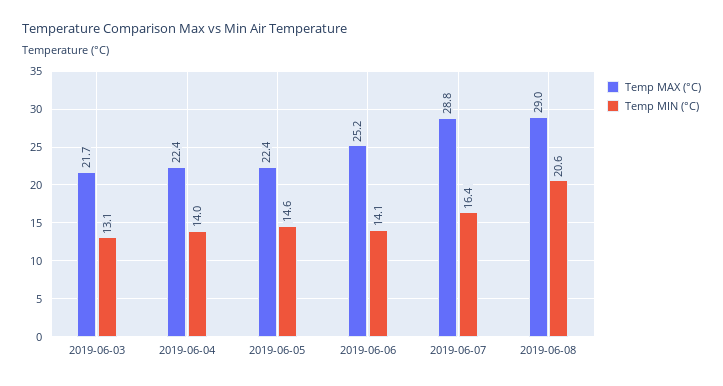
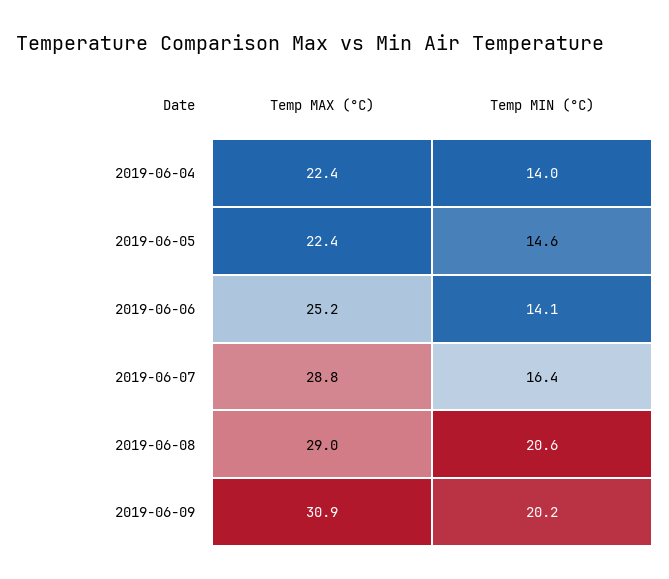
Temp MAX (°C), 2019-06-03: 21.7 -> none
Temp MIN (°C), 2019-06-03: 13.1 -> none
Temp MAX (°C), 2019-06-09: none -> 30.9
Temp MIN (°C), 2019-06-09: none -> 20.2

